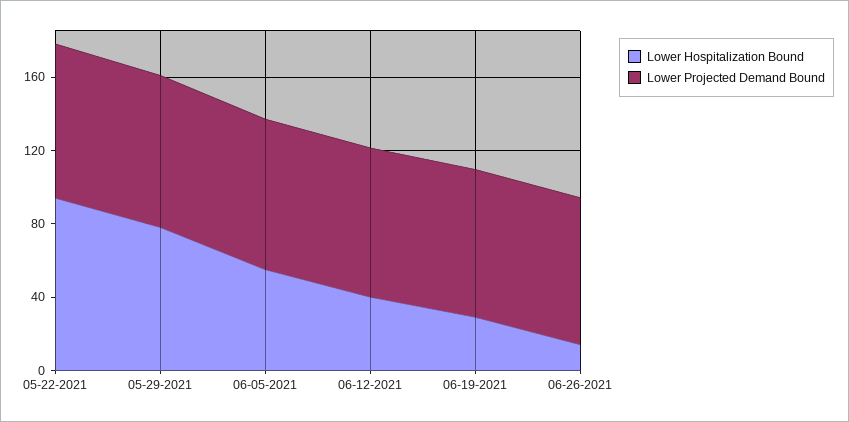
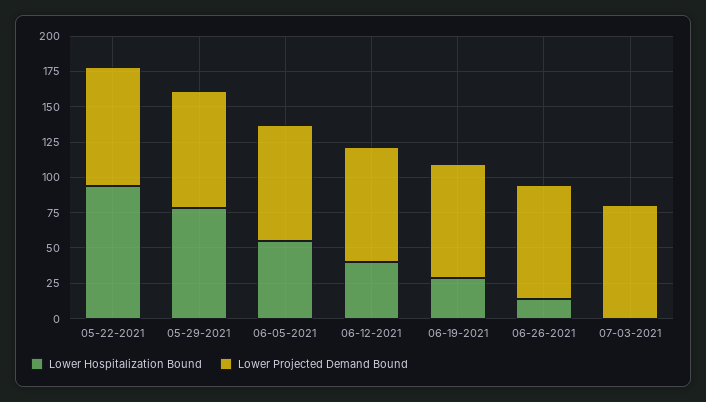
Lower Hospitalization Bound, 07-03-2021: none -> 0
Lower Projected Demand Bound, 07-03-2021: none -> 75

